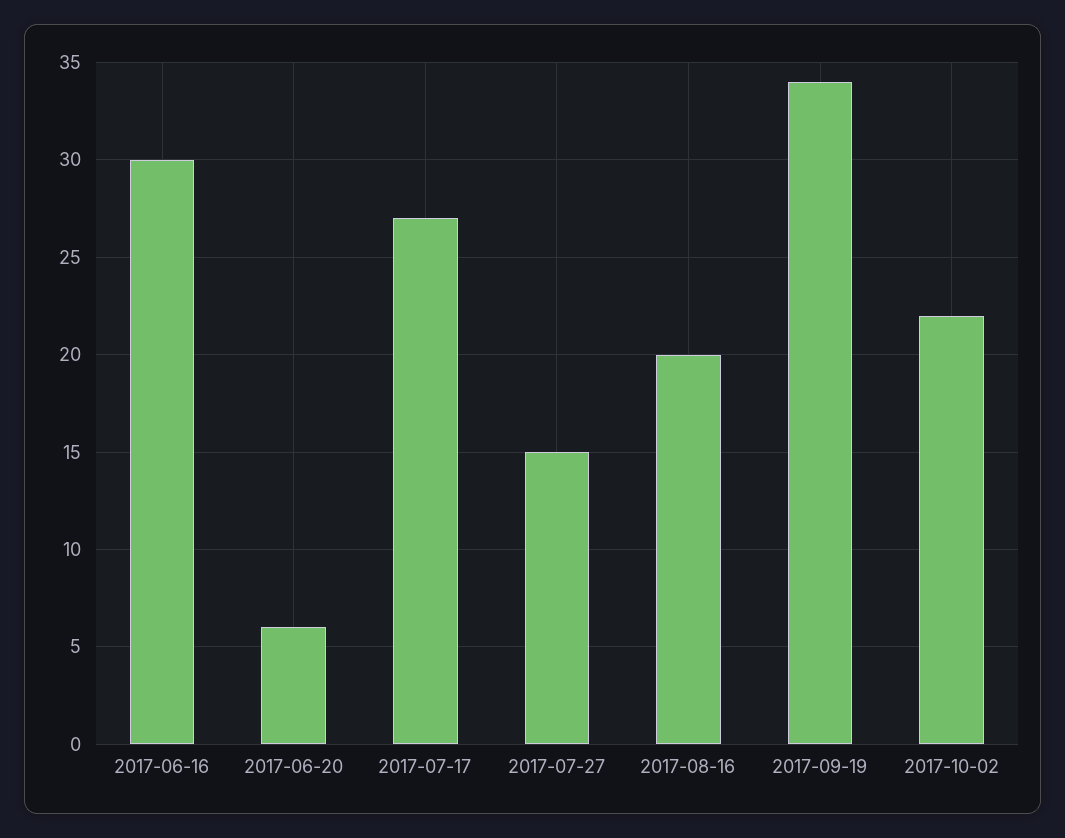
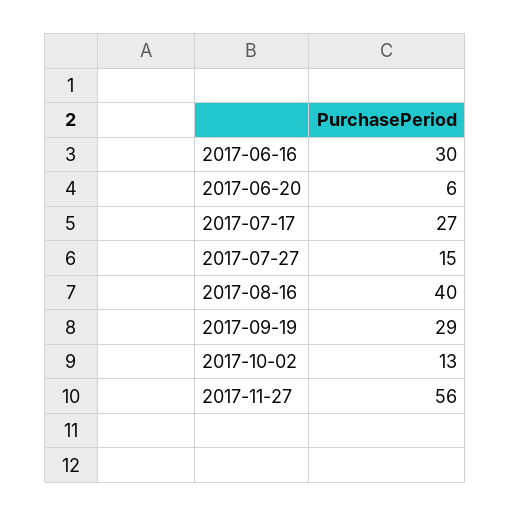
2017-08-16: 20 -> 40
2017-09-19: 34 -> 29
2017-10-02: 22 -> 13
2017-11-27: none -> 56

